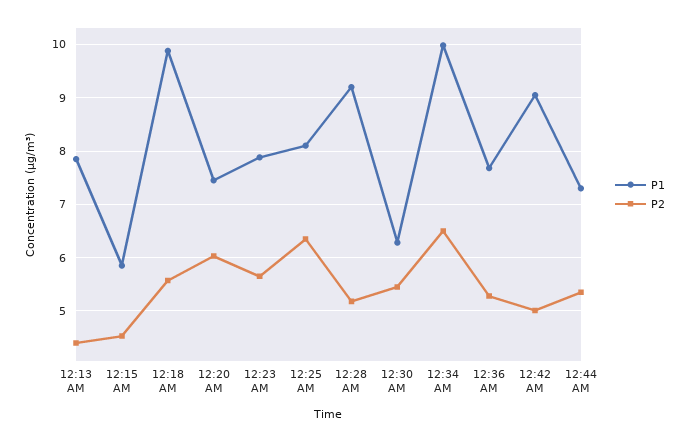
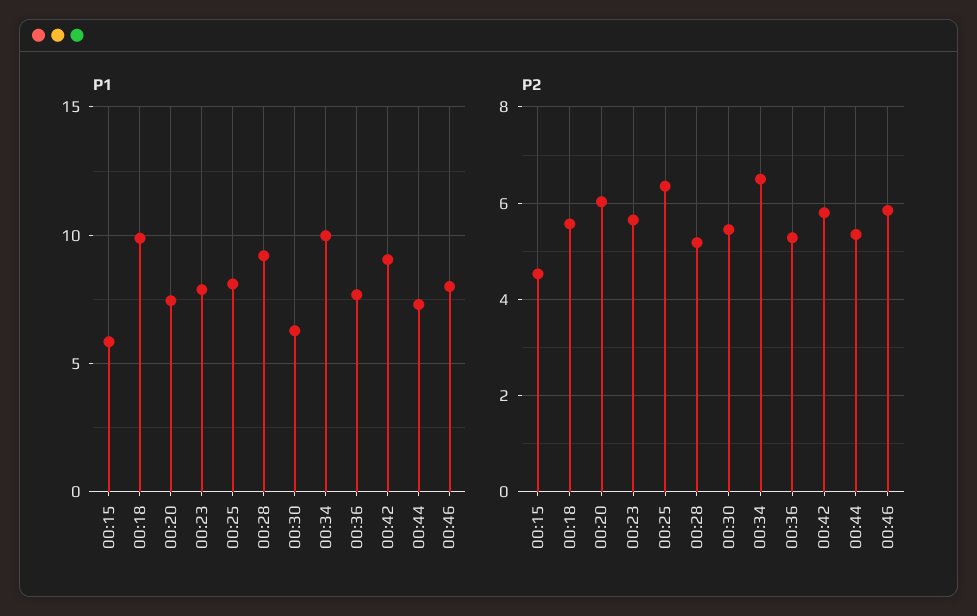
P1, 12:13 AM: 7.8 -> none
P2, 12:13 AM: 4.4 -> none
P2, 12:42 AM: 5 -> 5.8
P1, 00:46: none -> 8
P2, 00:46: none -> 5.8

